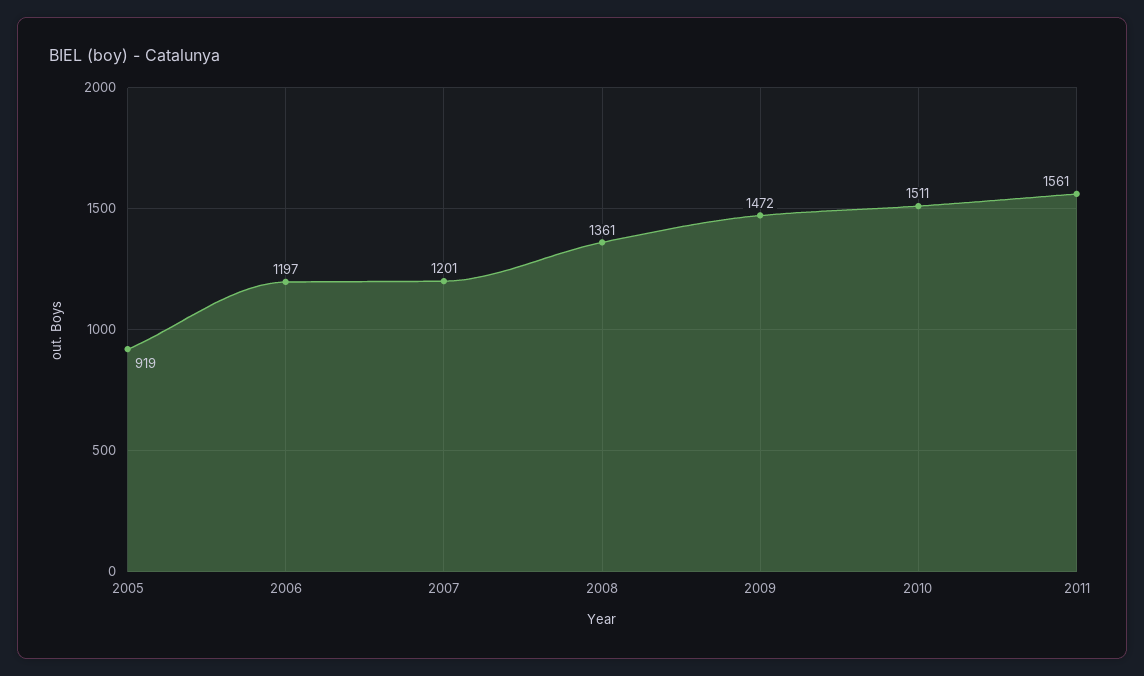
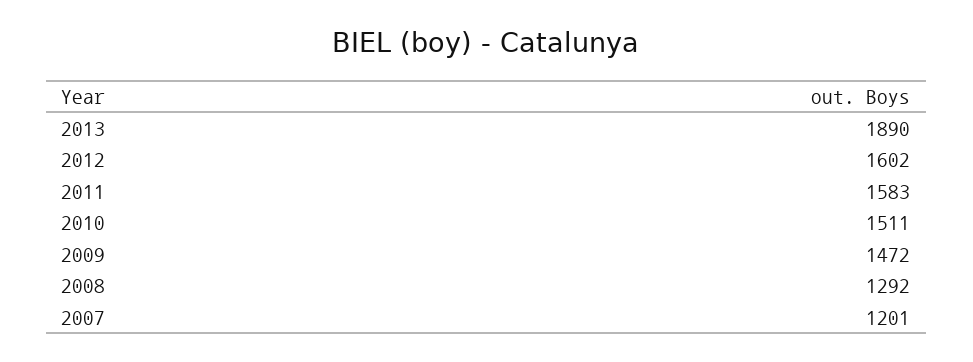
2005: 919 -> none
2006: 1197 -> none
2008: 1361 -> 1292
2011: 1561 -> 1583
2013: none -> 1890
2012: none -> 1602

